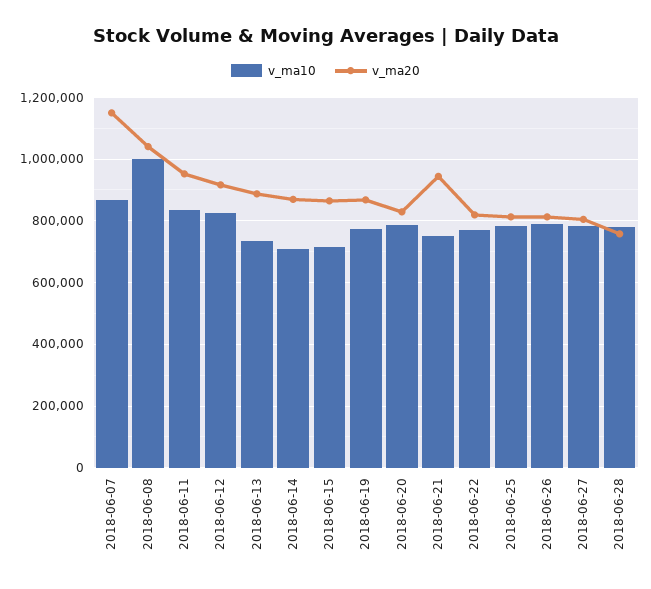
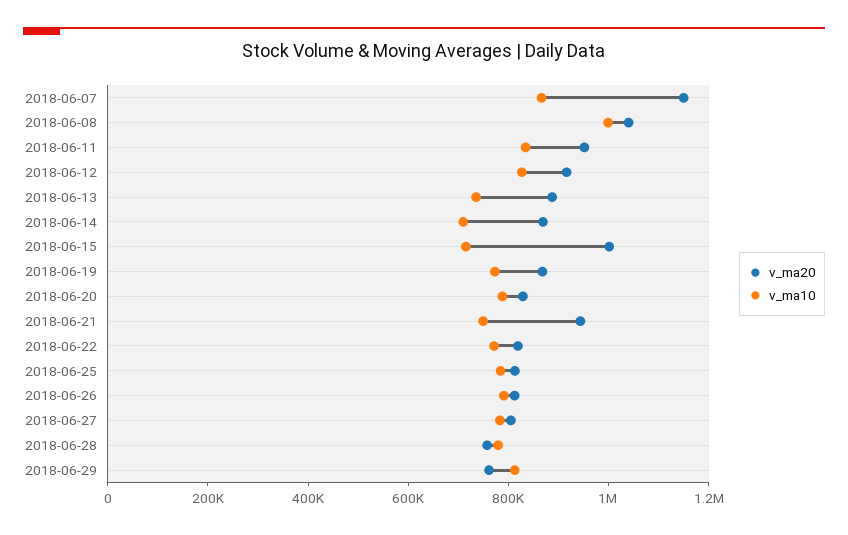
v_ma20, 2018-06-15: 860000 -> 1000000
v_ma20, 2018-06-29: none -> 750000
v_ma10, 2018-06-29: none -> 800000

